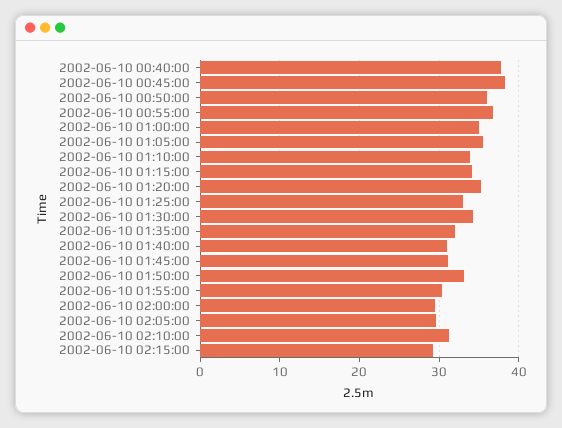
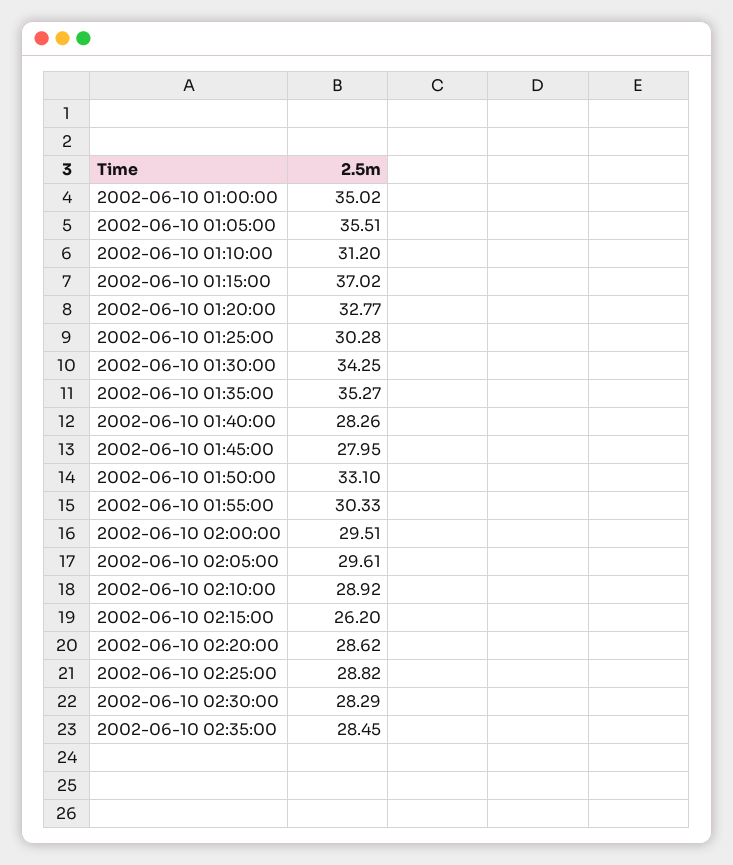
2002-06-10 00:40:00: 38 -> none
2002-06-10 00:45:00: 38 -> none
2002-06-10 00:50:00: 36 -> none
2002-06-10 00:55:00: 37 -> none
2002-06-10 01:10:00: 34 -> 31.2
2002-06-10 01:15:00: 34 -> 37.02
2002-06-10 01:20:00: 35 -> 32.77
2002-06-10 01:25:00: 33 -> 30.28
2002-06-10 01:35:00: 32 -> 35.27
2002-06-10 01:40:00: 31 -> 28.26
2002-06-10 01:45:00: 31 -> 27.95
2002-06-10 02:10:00: 31 -> 28.92
2002-06-10 02:15:00: 29 -> 26.2
2002-06-10 02:20:00: none -> 28.62
2002-06-10 02:25:00: none -> 28.82
2002-06-10 02:30:00: none -> 28.29
2002-06-10 02:35:00: none -> 28.45

